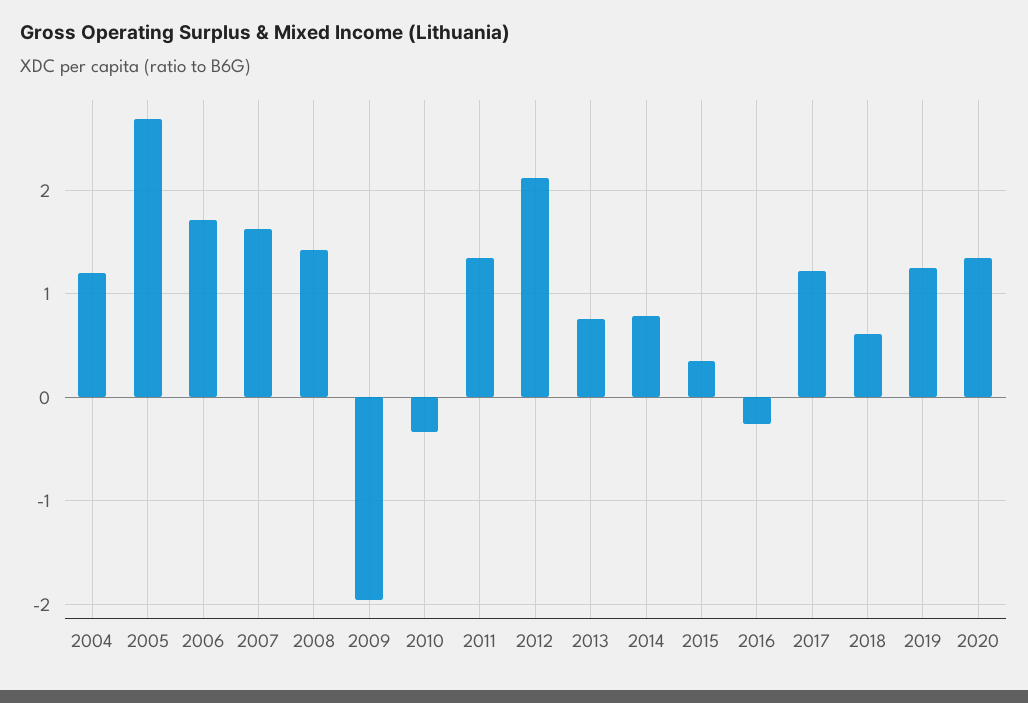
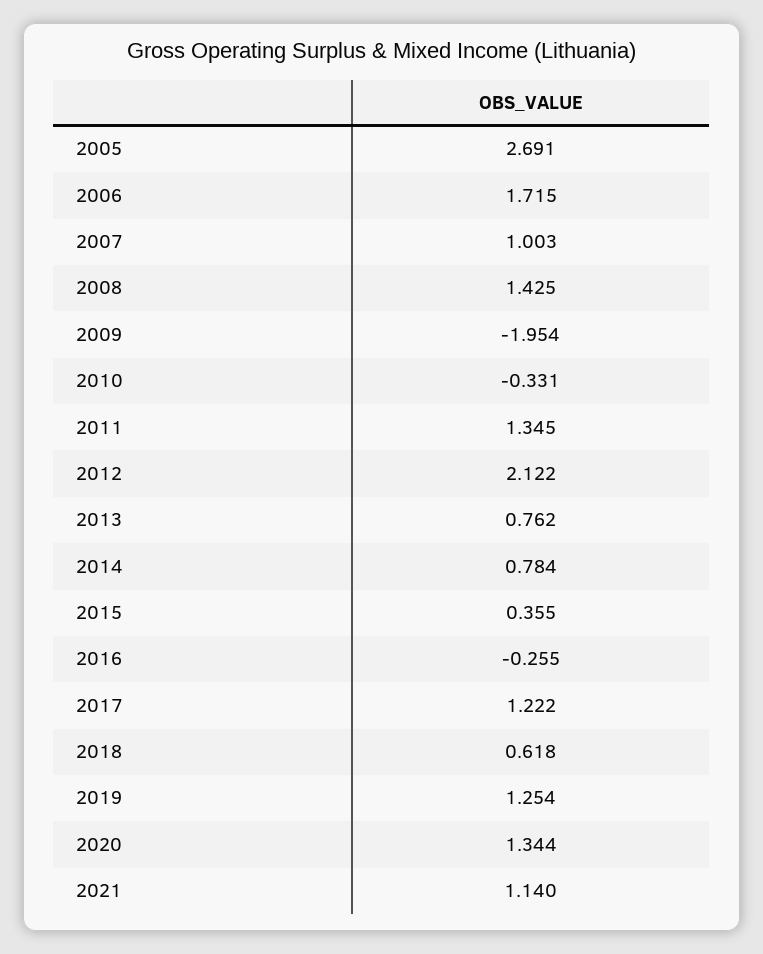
2004: 1.2 -> none
2007: 1.6 -> 1.003
2021: none -> 1.14

